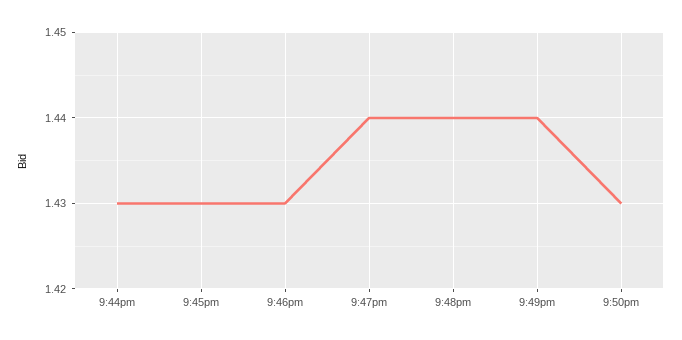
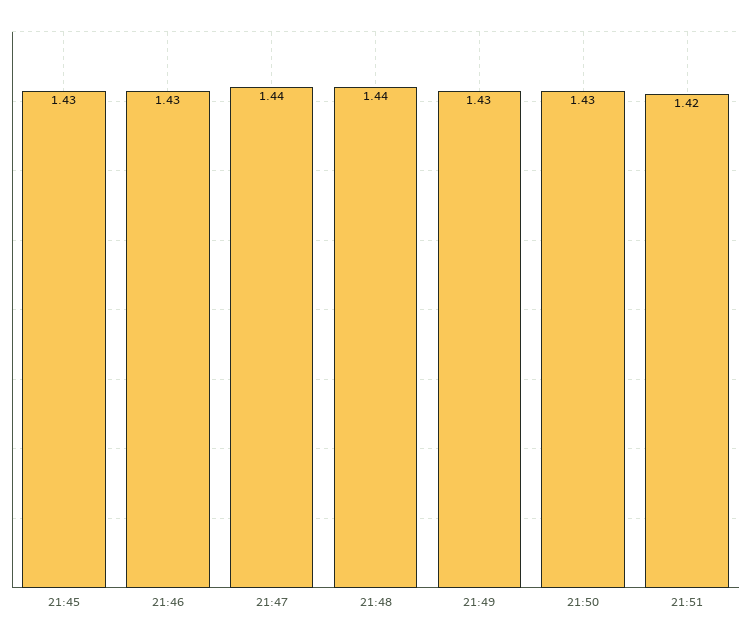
9:44pm: 1.43 -> none
9:49pm: 1.44 -> 1.43
21:51: none -> 1.42

